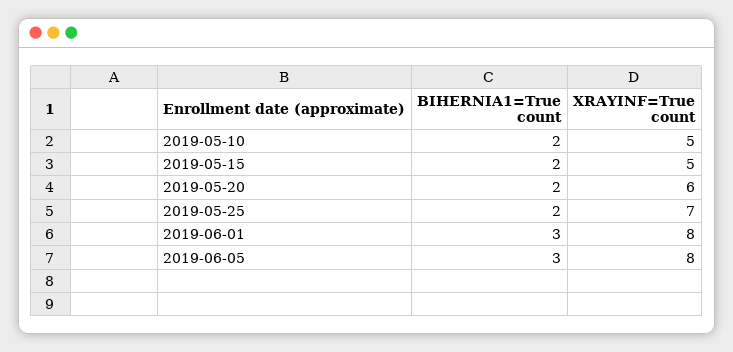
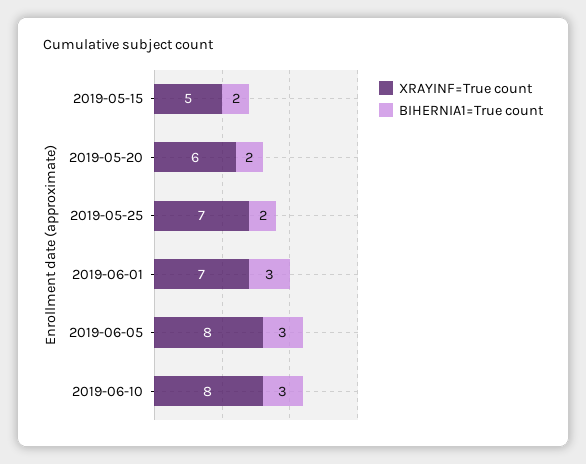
BIHERNIA1=True count, 2019-05-10: 2 -> none
XRAYINF=True count, 2019-05-10: 5 -> none
XRAYINF=True count, 2019-06-01: 8 -> 7
XRAYINF=True count, 2019-06-10: none -> 8
BIHERNIA1=True count, 2019-06-10: none -> 3

